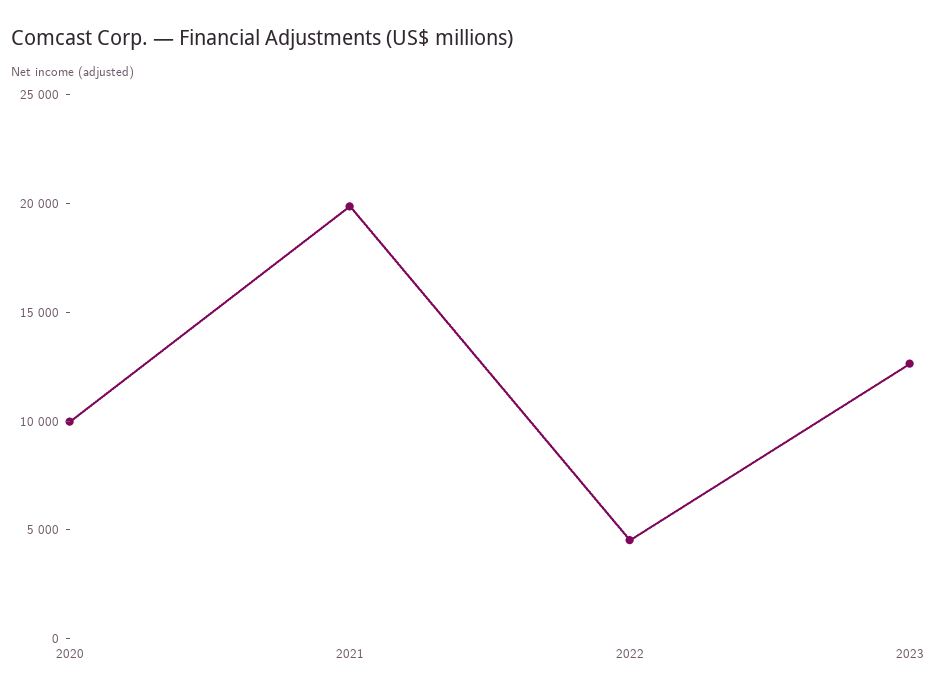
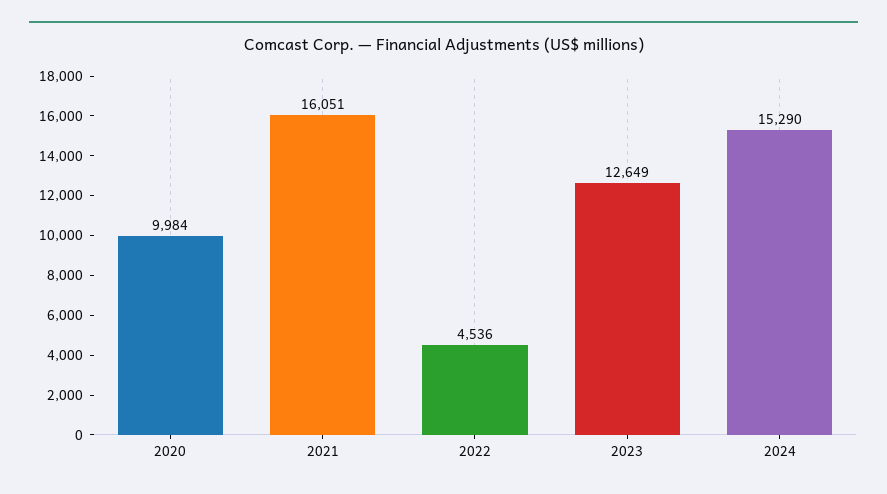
2021: 20000 -> 16051
2024: none -> 15290

